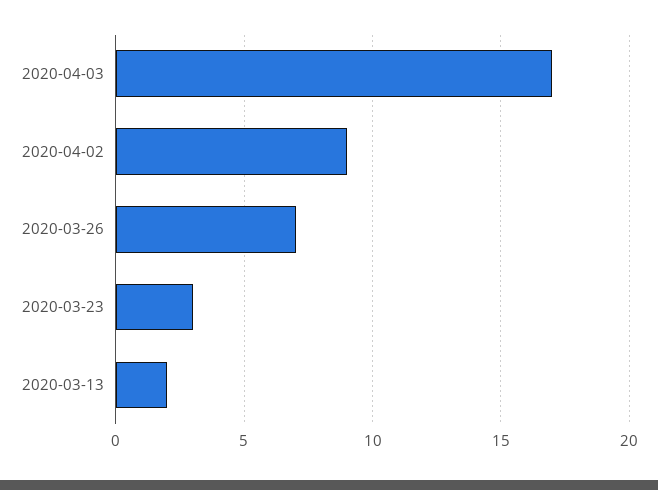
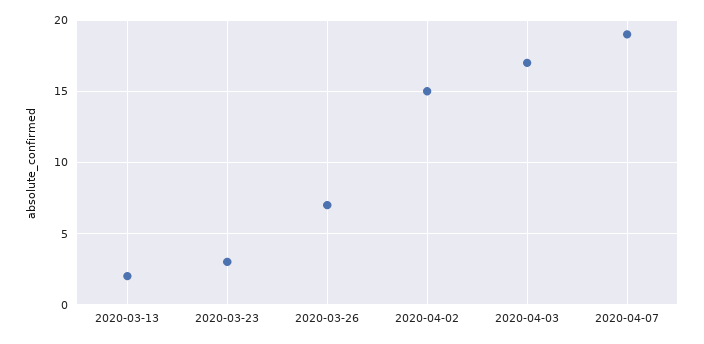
2020-04-02: 9 -> 15
2020-04-07: none -> 19

